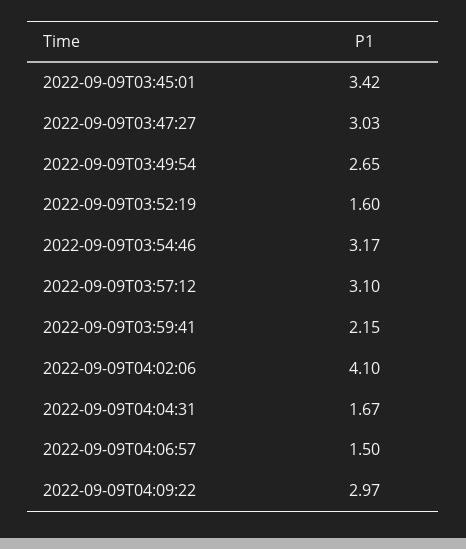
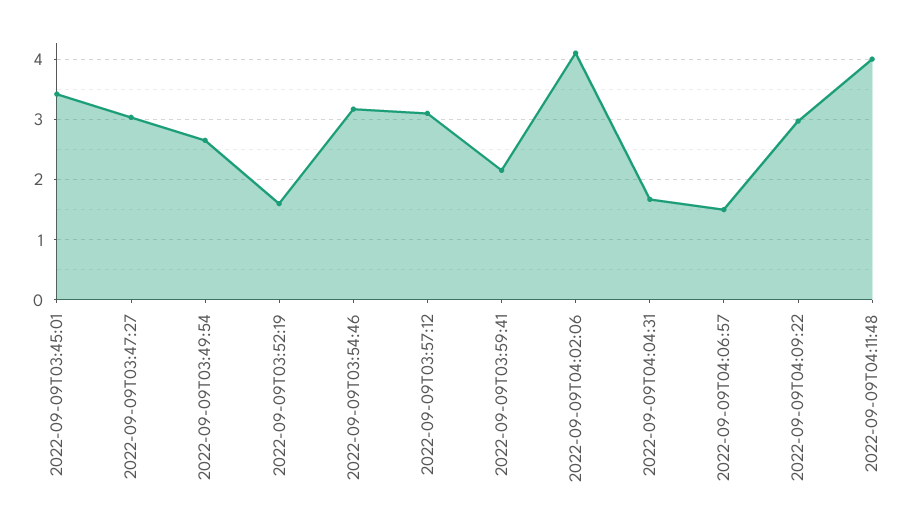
2022-09-09T04:11:48: none -> 4

